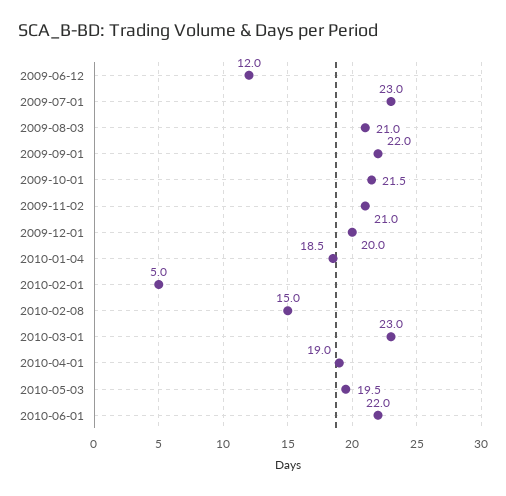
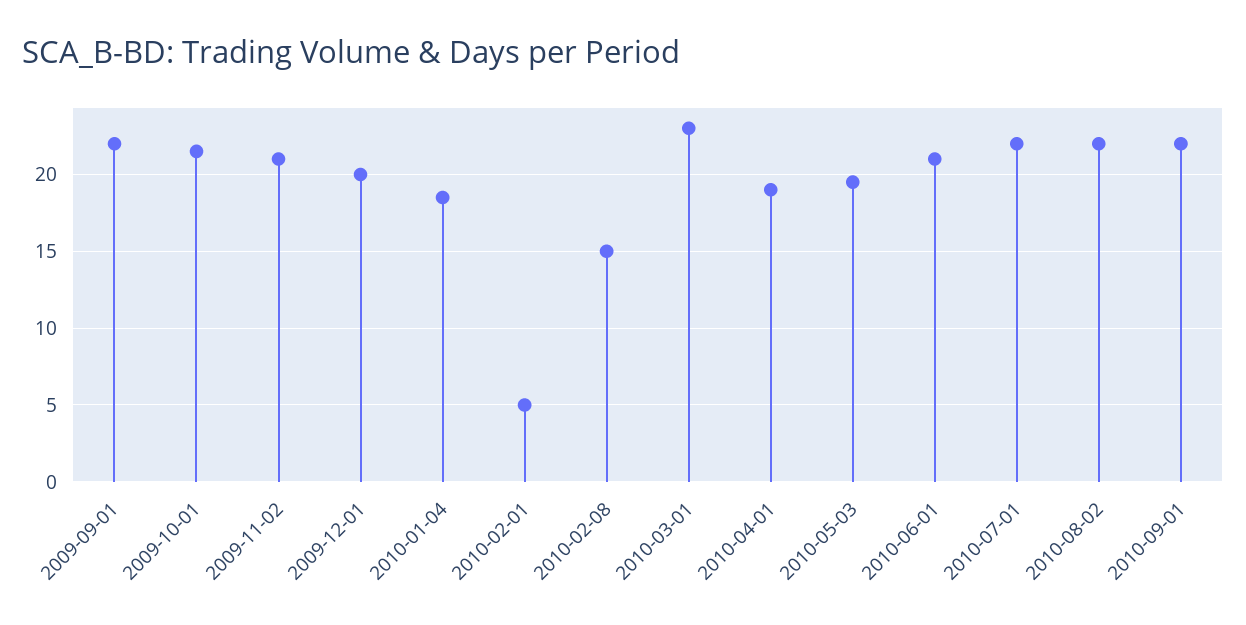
2009-06-12: 12 -> none
2009-07-01: 23 -> none
2009-08-03: 21 -> none
2010-06-01: 22 -> 21
2010-07-01: none -> 22
2010-08-02: none -> 22
2010-09-01: none -> 22

